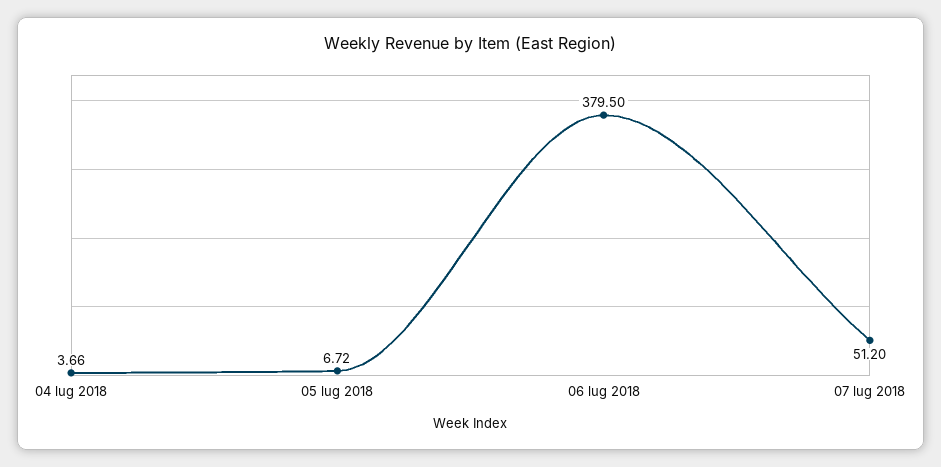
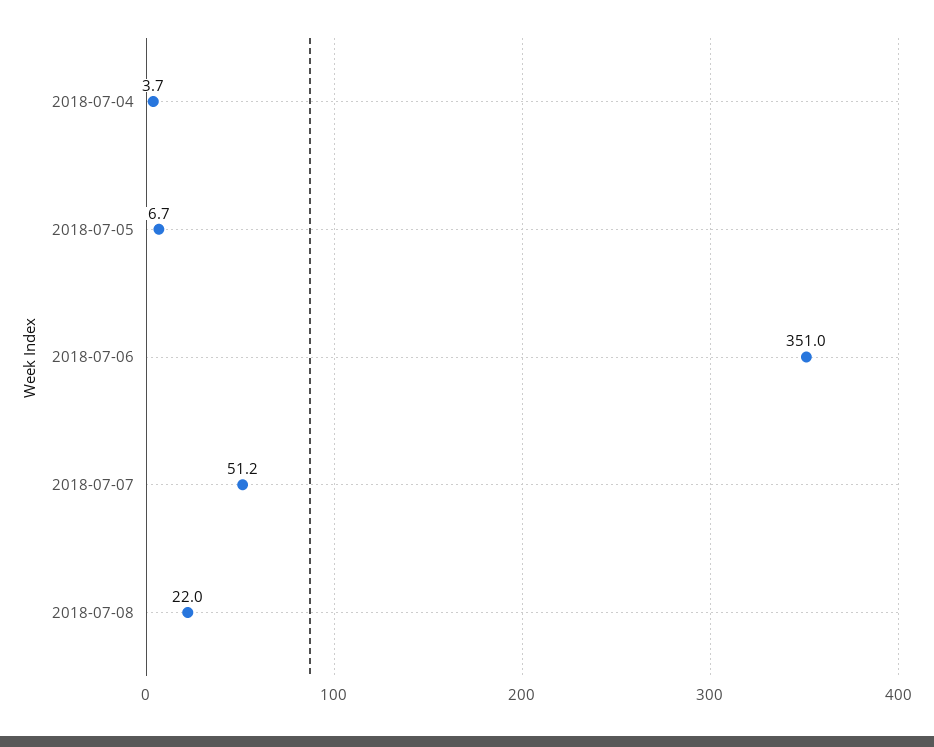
06 lug 2018: 379.5 -> 351
2018-07-08: none -> 22

